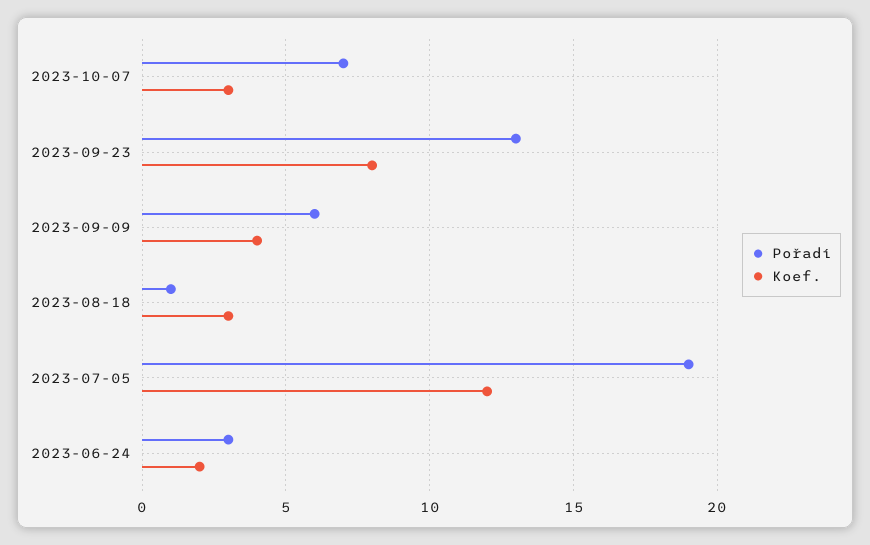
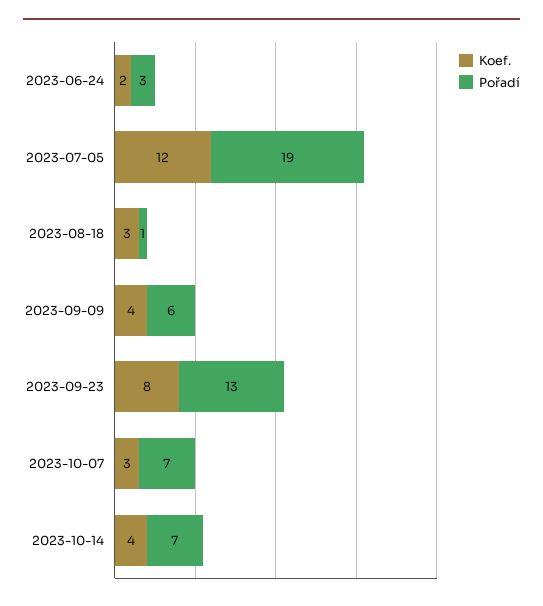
Koef., 2023-10-14: none -> 4
Pořadí, 2023-10-14: none -> 7

